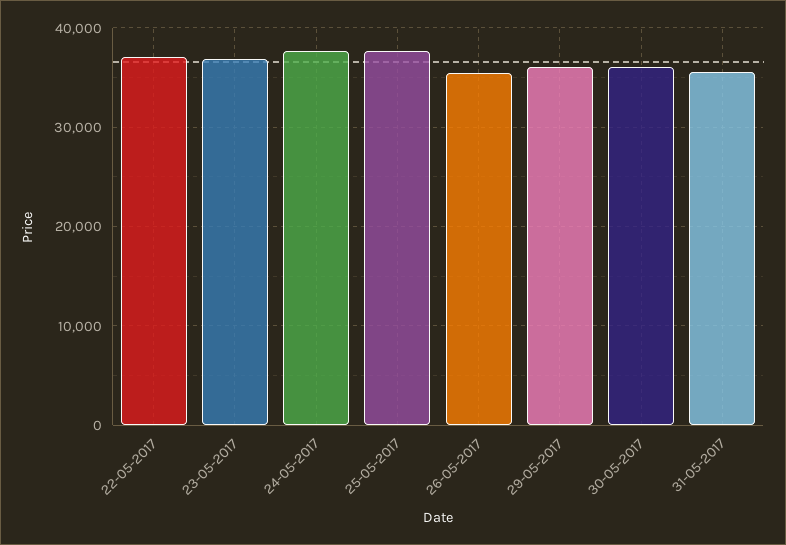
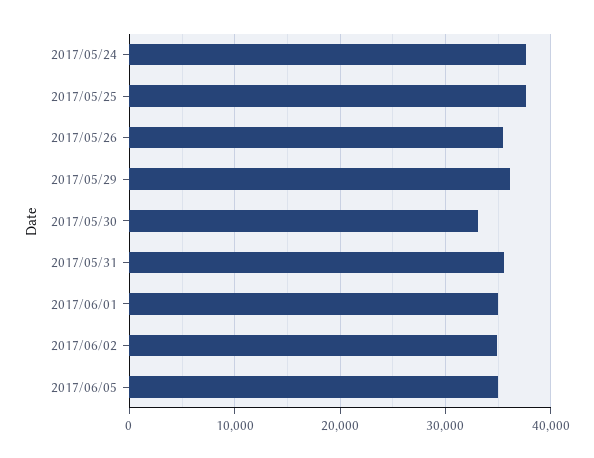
22-05-2017: 37000 -> none
23-05-2017: 37000 -> none
30-05-2017: 36000 -> 33000
2017/06/01: none -> 35000
2017/06/02: none -> 35000
2017/06/05: none -> 35000

